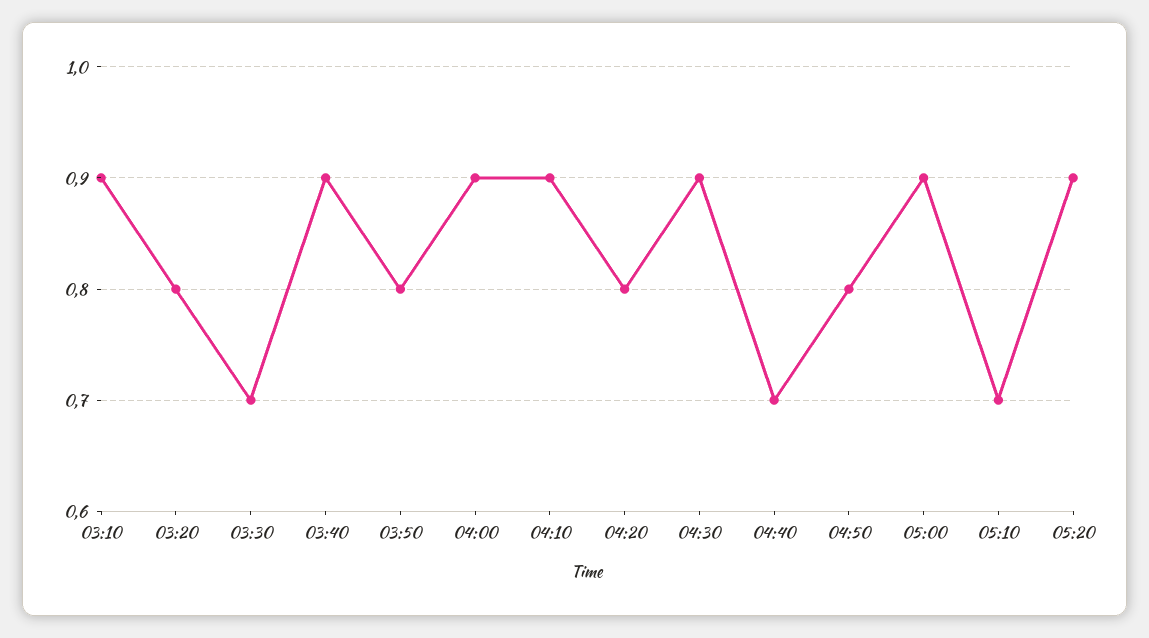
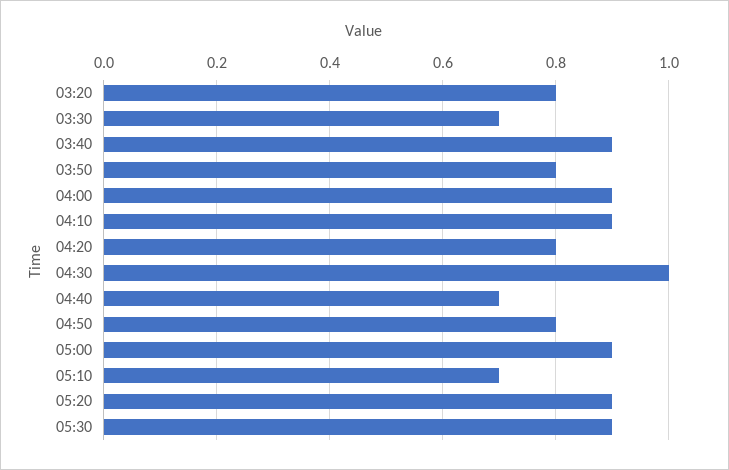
03:10: 0.9 -> none
04:30: 0.9 -> 1
05:30: none -> 0.9

